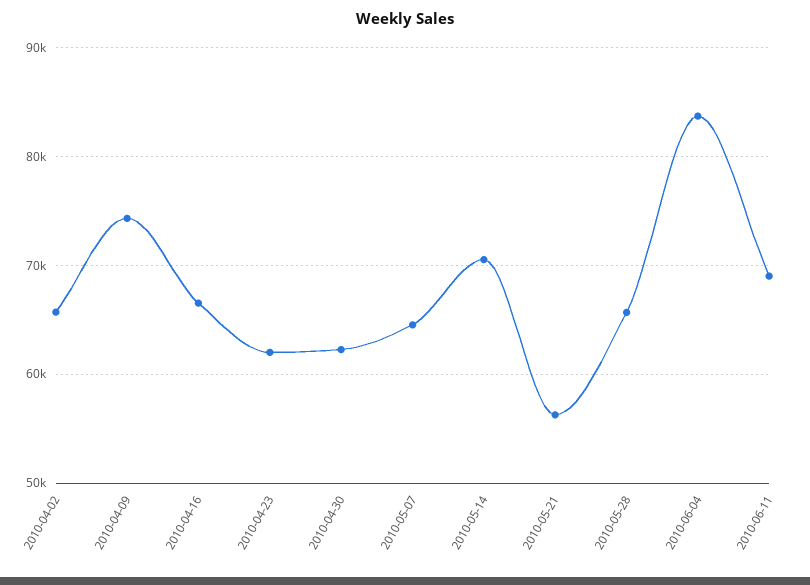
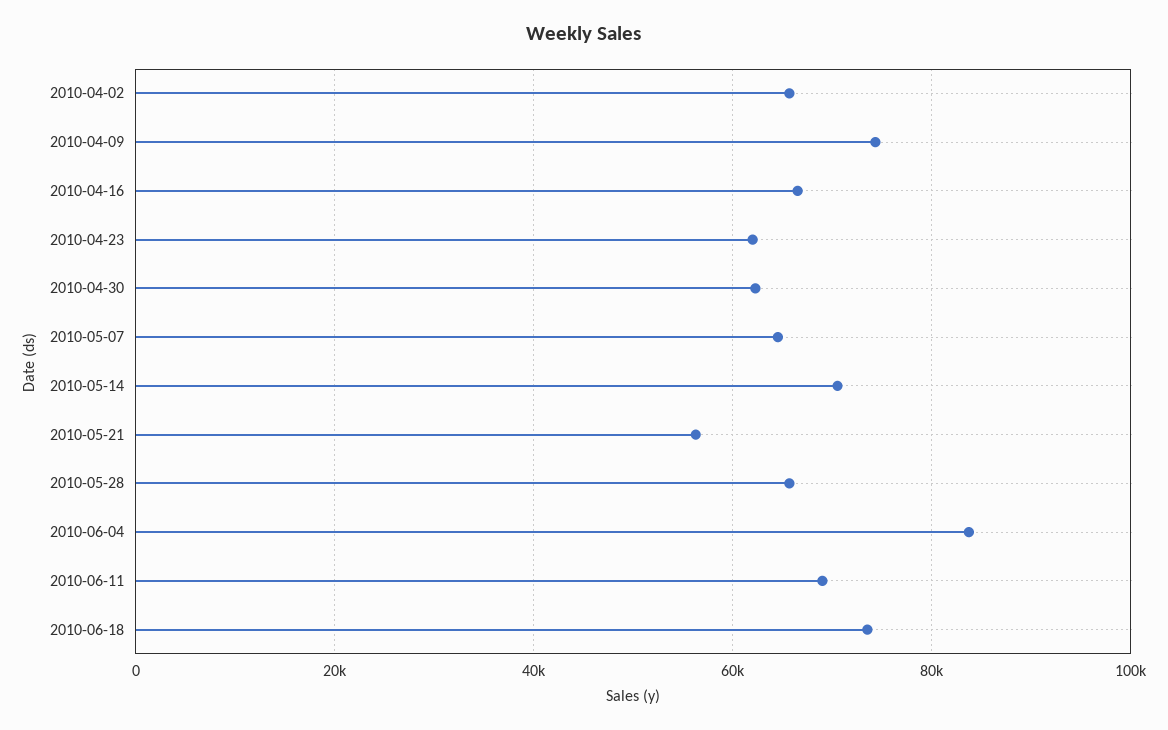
2010-06-18: none -> 74000

